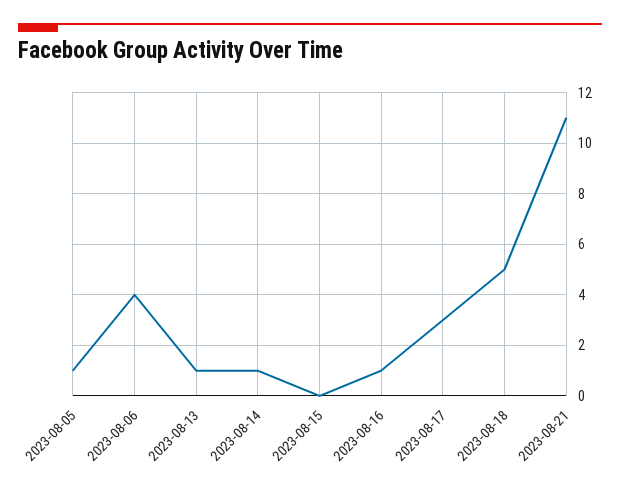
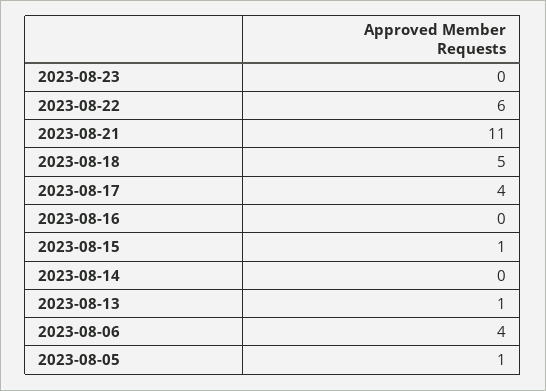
2023-08-14: 1 -> 0
2023-08-15: 0 -> 1
2023-08-16: 1 -> 0
2023-08-17: 3 -> 4
2023-08-23: none -> 0
2023-08-22: none -> 6

